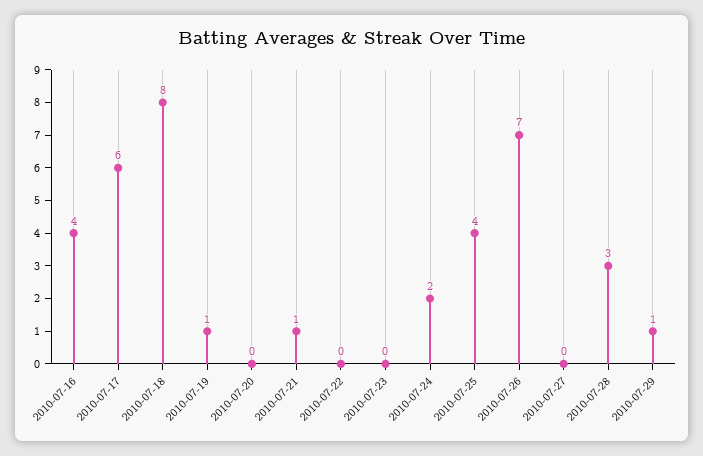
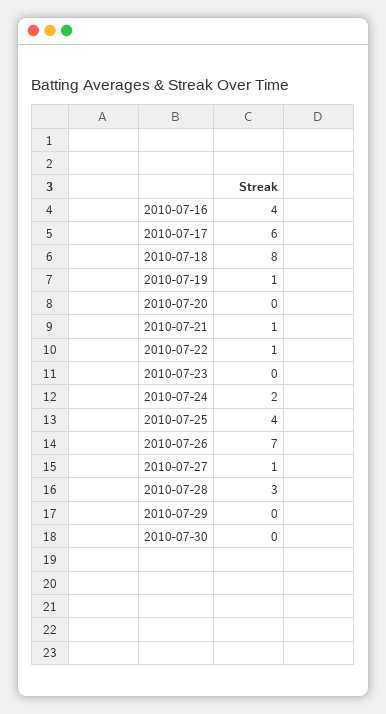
2010-07-22: 0 -> 1
2010-07-27: 0 -> 1
2010-07-29: 1 -> 0
2010-07-30: none -> 0

